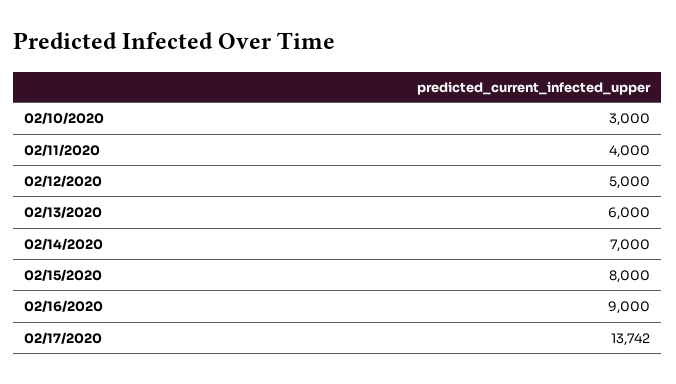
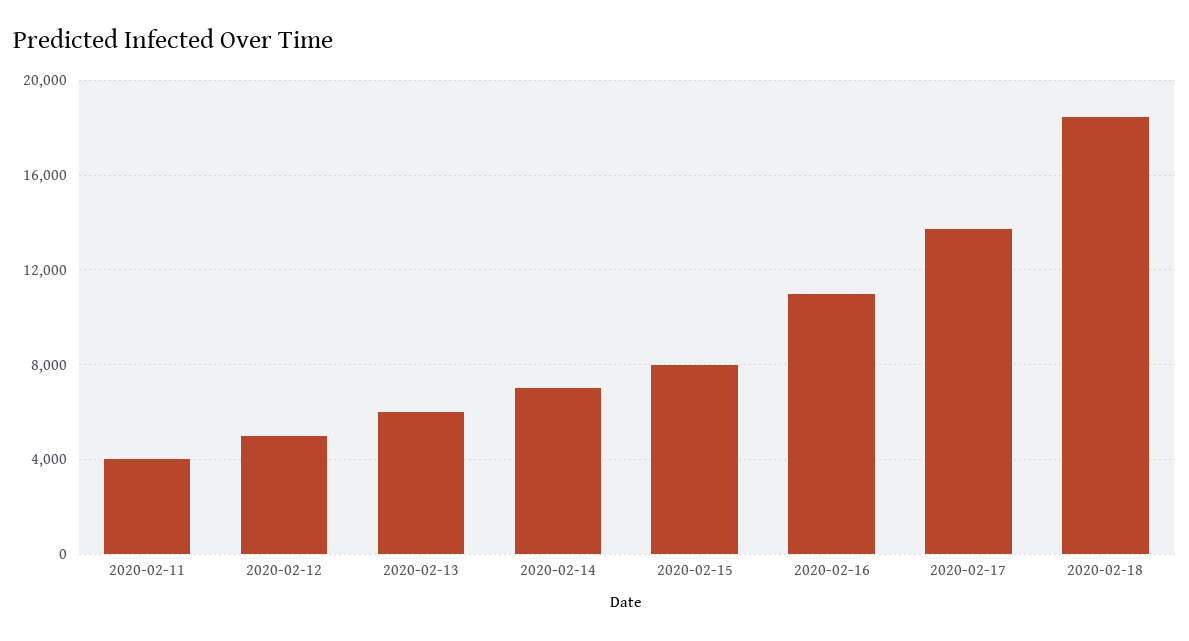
02/10/2020: 3000 -> none
02/16/2020: 9000 -> 11000
2020-02-18: none -> 18500

